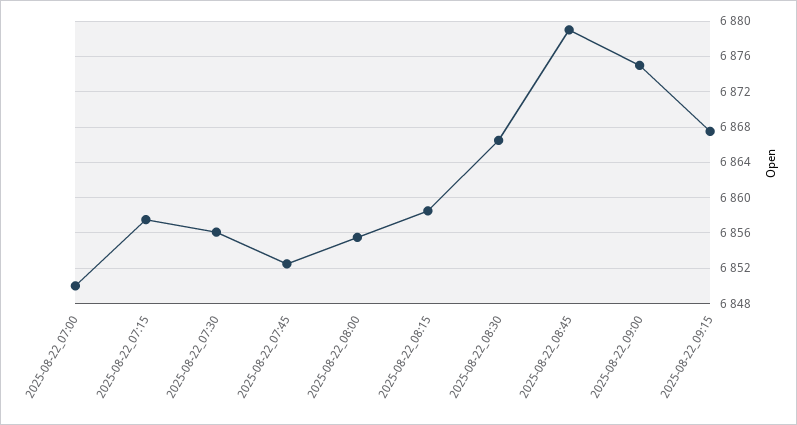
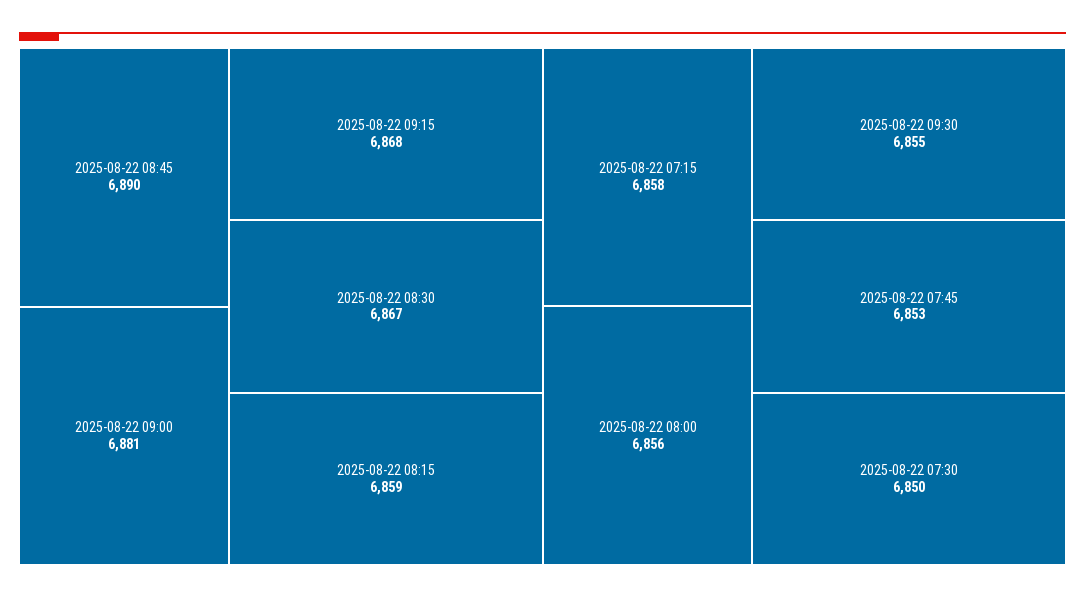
2025-08-22_07:00: 6850 -> none
2025-08-22_07:30: 6856 -> 6850
2025-08-22_08:45: 6879 -> 6890
2025-08-22_09:00: 6875 -> 6881
2025-08-22 09:30: none -> 6855

